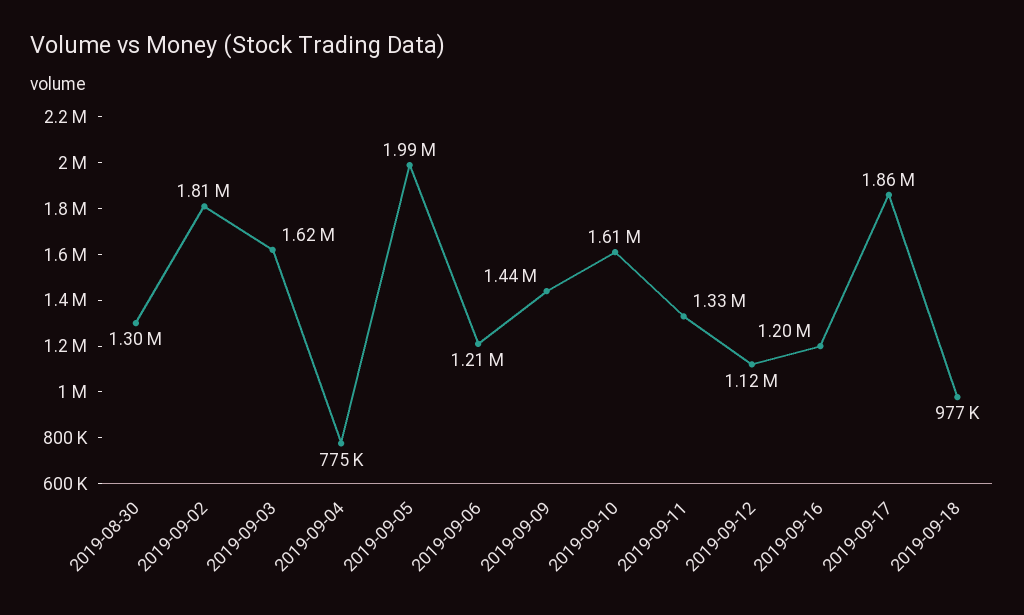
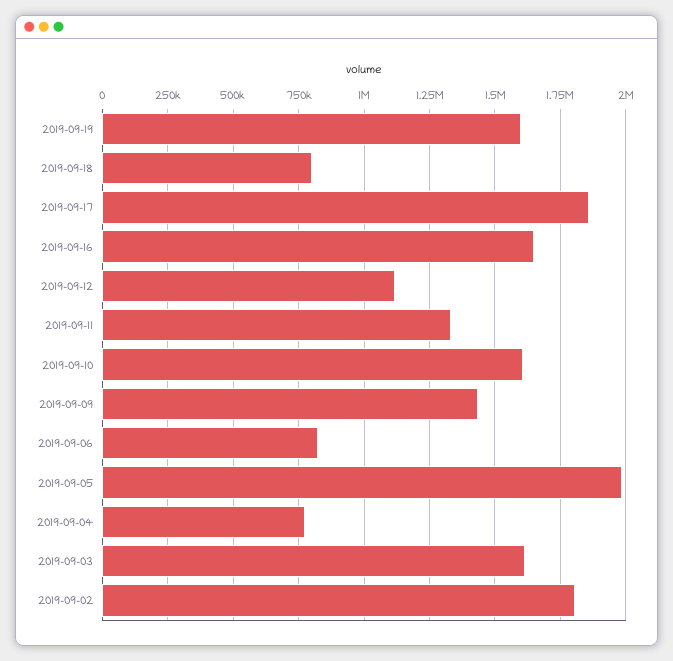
2019-08-30: 1300000 -> none
2019-09-06: 1210000 -> 825000
2019-09-16: 1200000 -> 1650000
2019-09-18: 977000 -> 800000
2019-09-19: none -> 1600000

